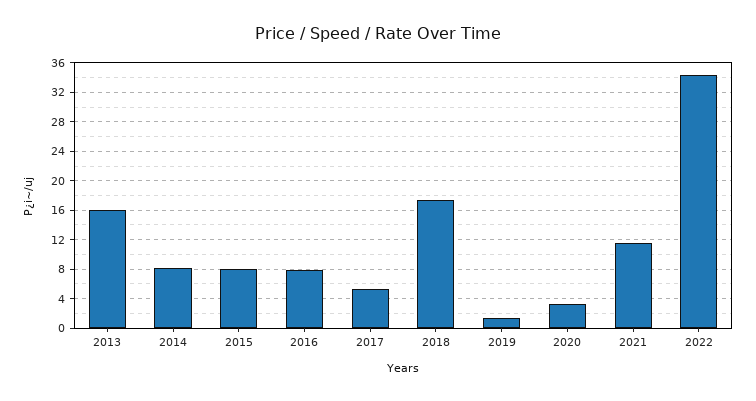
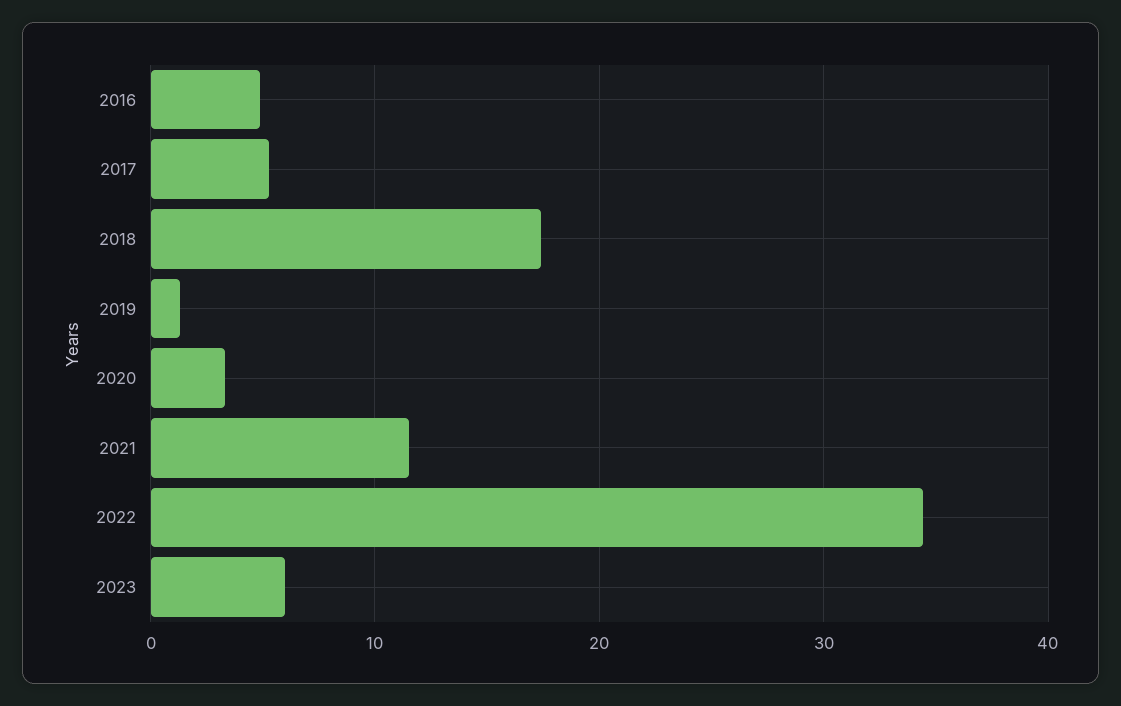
2013: 16 -> none
2014: 8 -> none
2015: 8 -> none
2016: 8 -> 5
2023: none -> 6

